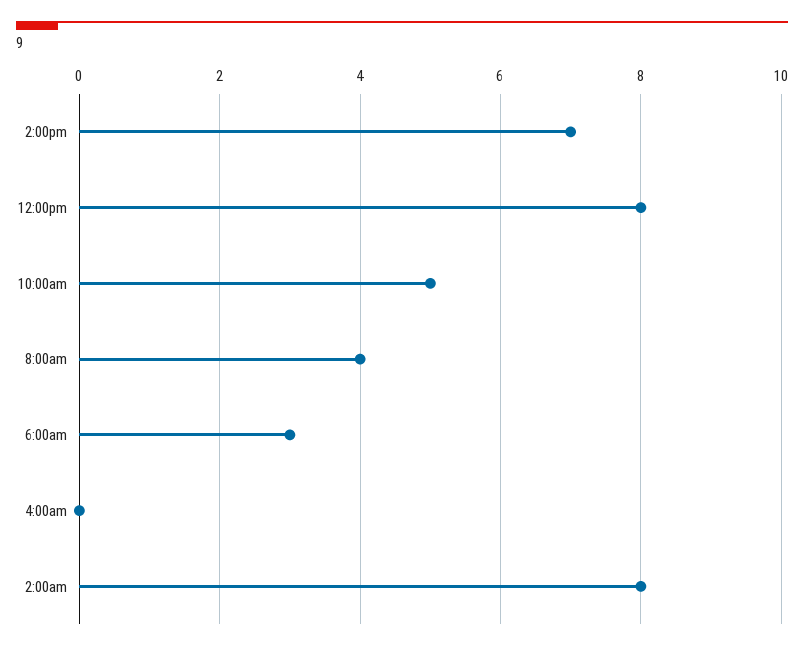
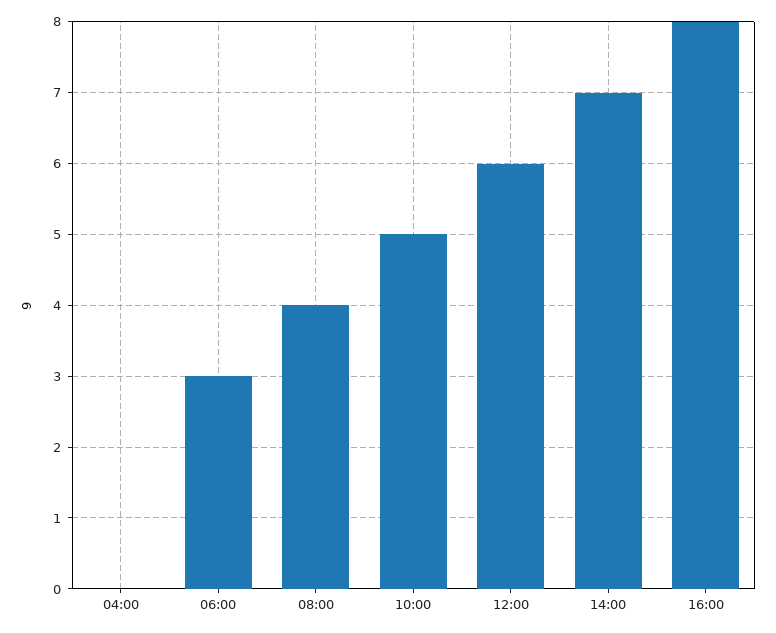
12:00pm: 8 -> 6
2:00am: 8 -> none
16:00: none -> 8

